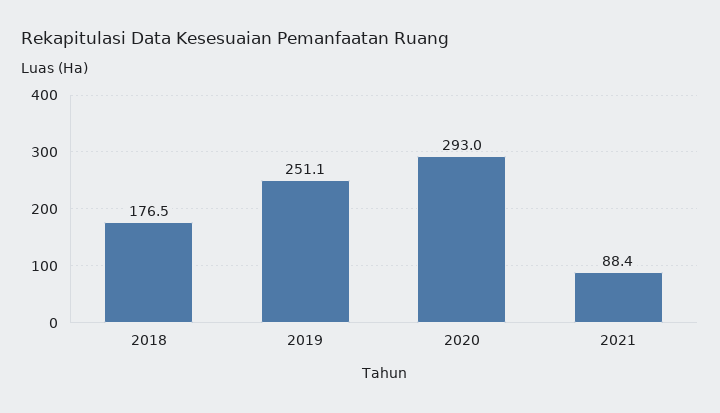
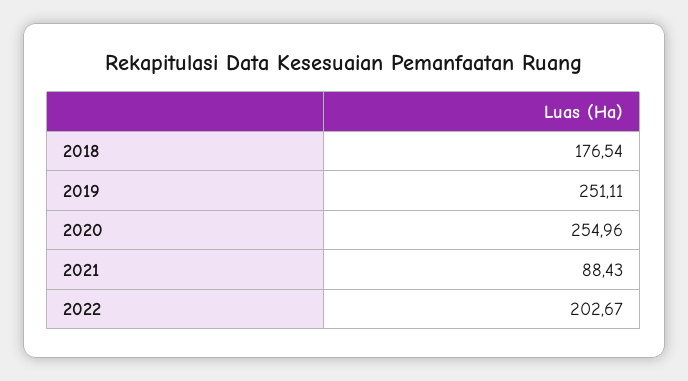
2020: 293 -> 254.96
2022: none -> 202.67

